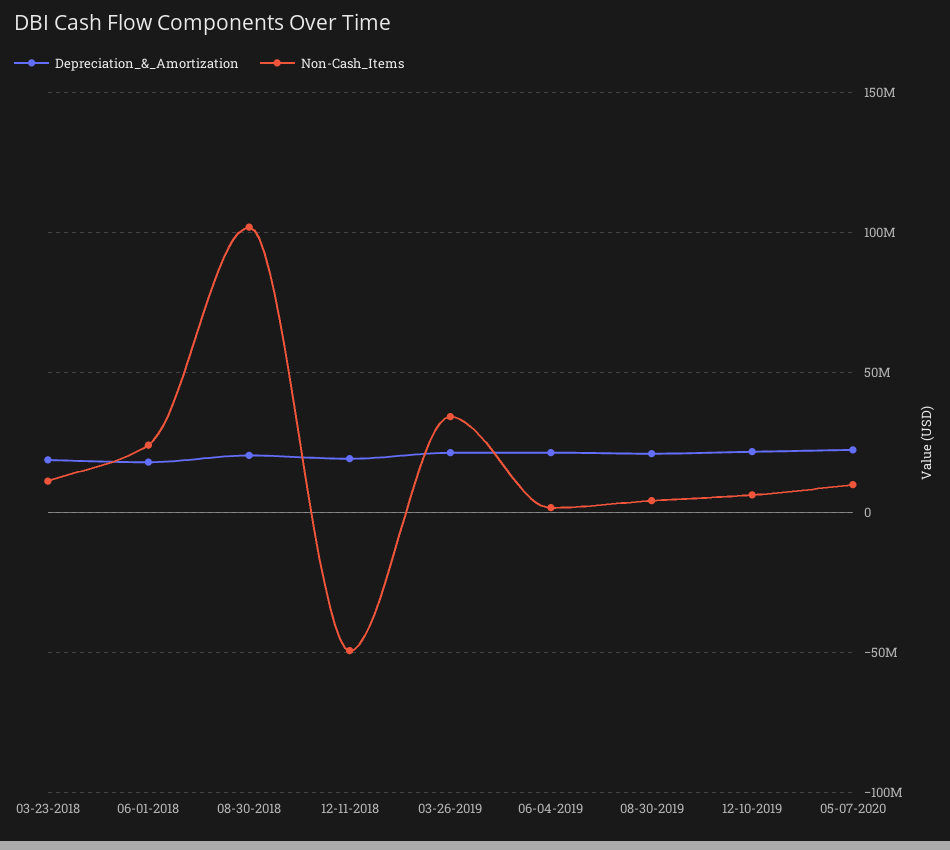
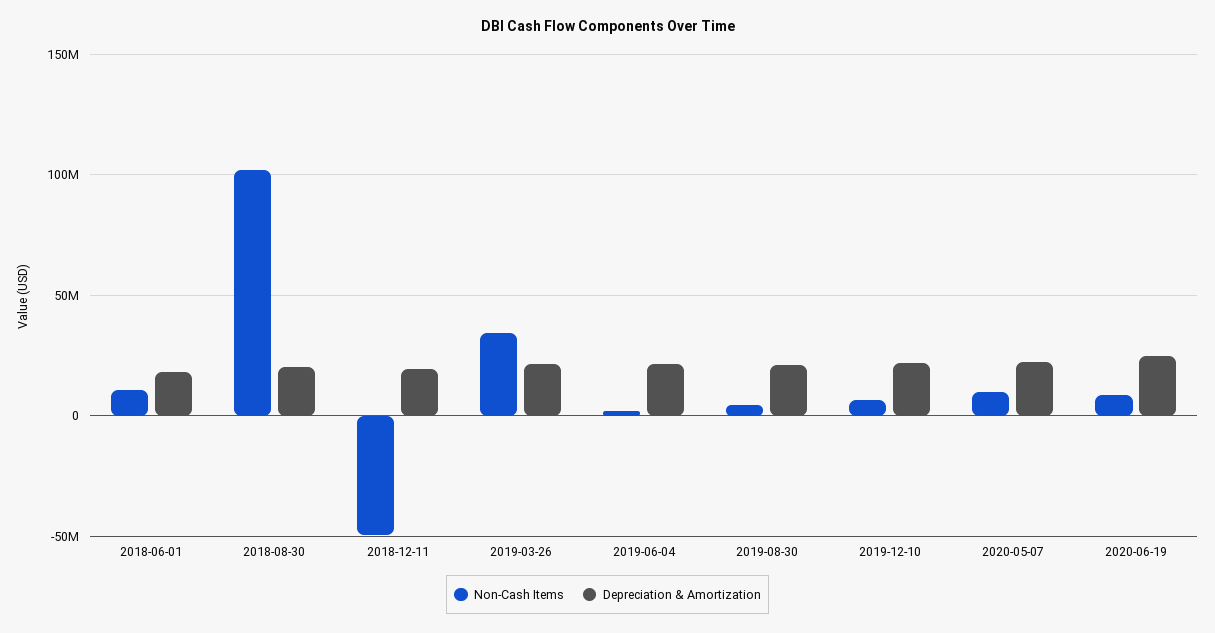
Depreciation_&_Amortization, 03-23-2018: 20000000 -> none
Non-Cash_Items, 03-23-2018: 10000000 -> none
Non-Cash_Items, 06-01-2018: 25000000 -> 10000000
Non-Cash_Items, 2020-06-19: none -> 10000000
Depreciation_&_Amortization, 2020-06-19: none -> 25000000

